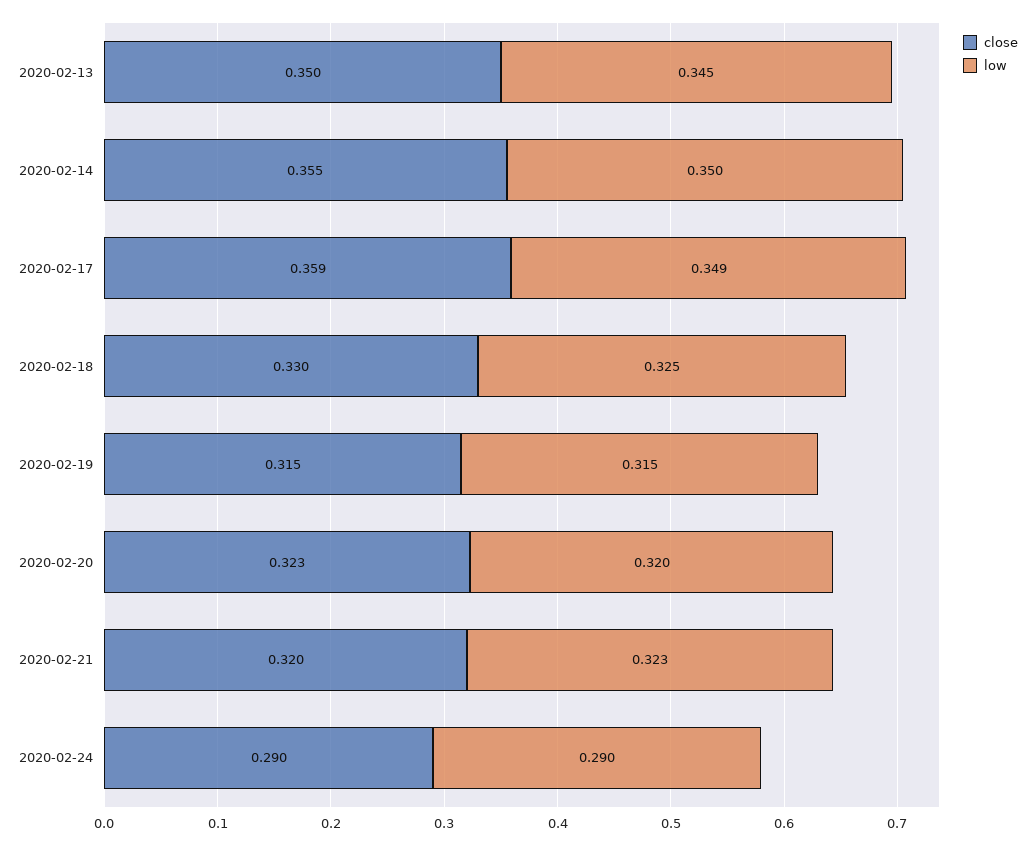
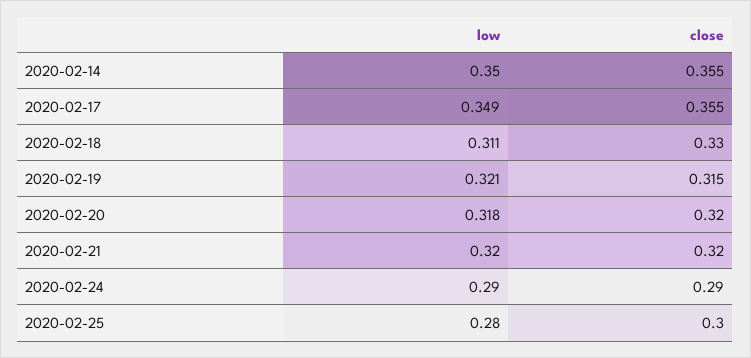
close, 2020-02-13: 0.35 -> none
low, 2020-02-13: 0.345 -> none
close, 2020-02-17: 0.359 -> 0.355
low, 2020-02-18: 0.325 -> 0.311
low, 2020-02-19: 0.315 -> 0.321
close, 2020-02-20: 0.323 -> 0.32
low, 2020-02-20: 0.32 -> 0.318
low, 2020-02-21: 0.323 -> 0.32
low, 2020-02-25: none -> 0.28
close, 2020-02-25: none -> 0.3

